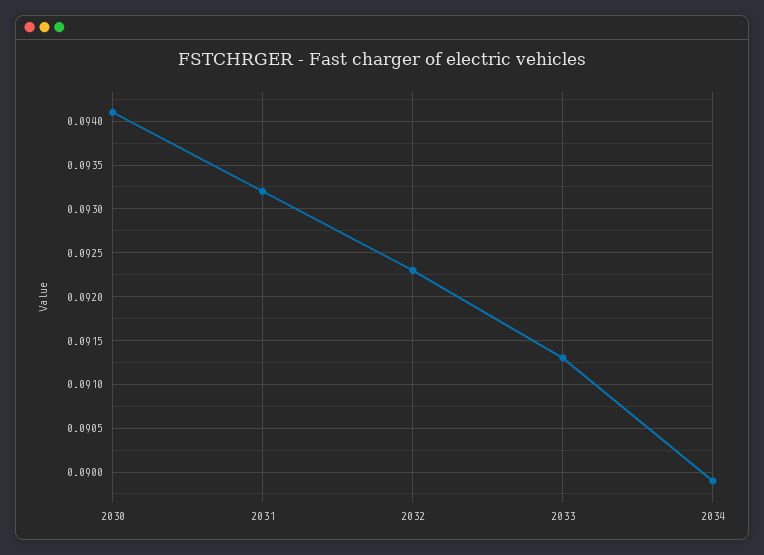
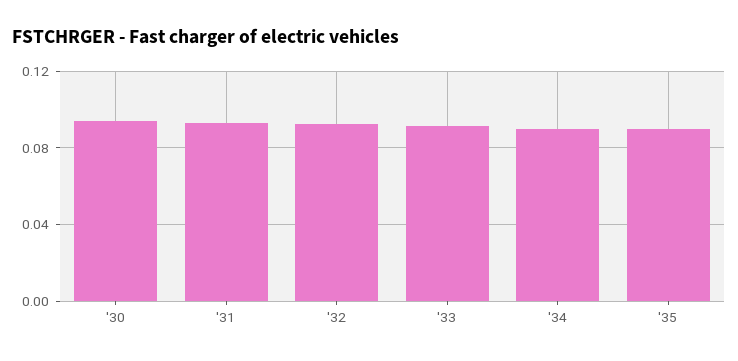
'35: none -> 0.09

